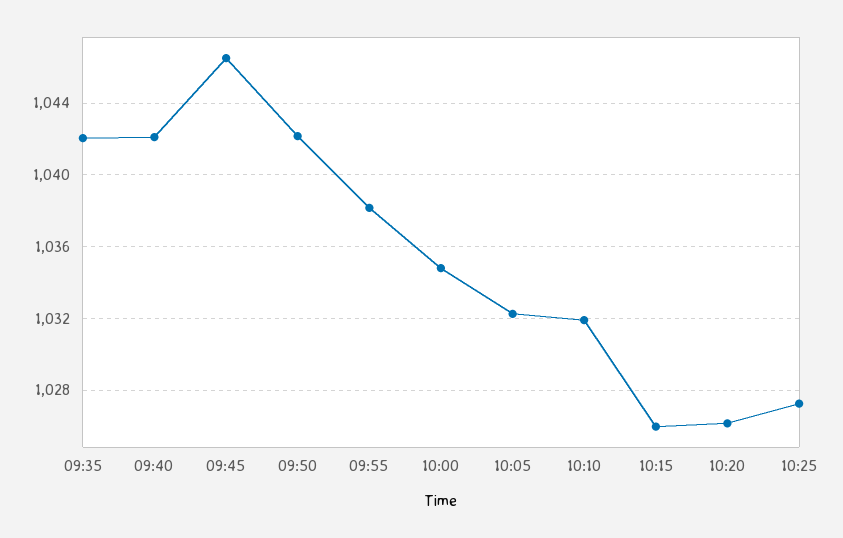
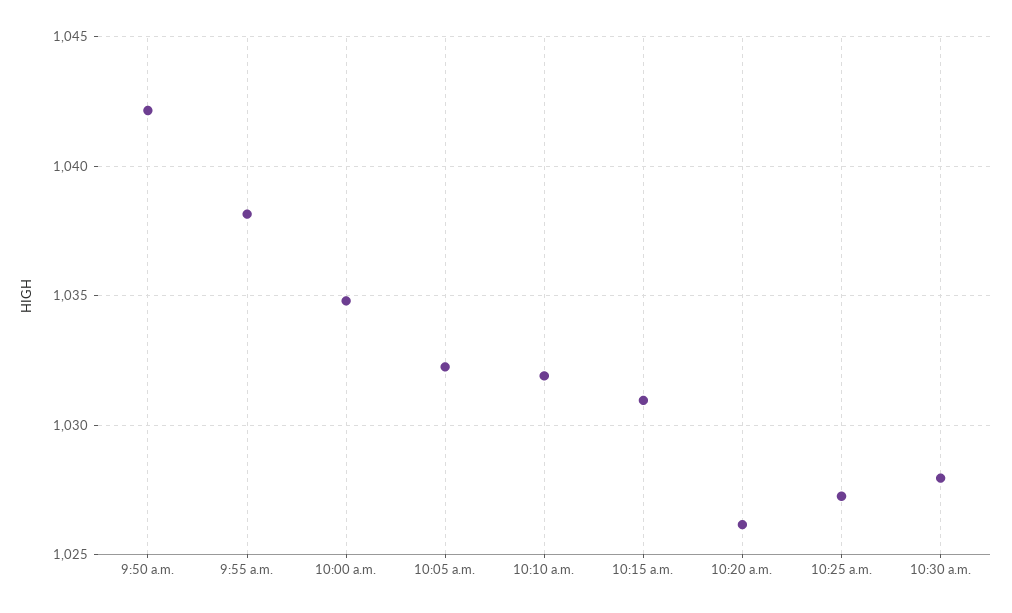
09:35: 1042 -> none
09:40: 1042 -> none
09:45: 1046.5 -> none
10:15: 1026 -> 1031
10:30 a.m.: none -> 1028

